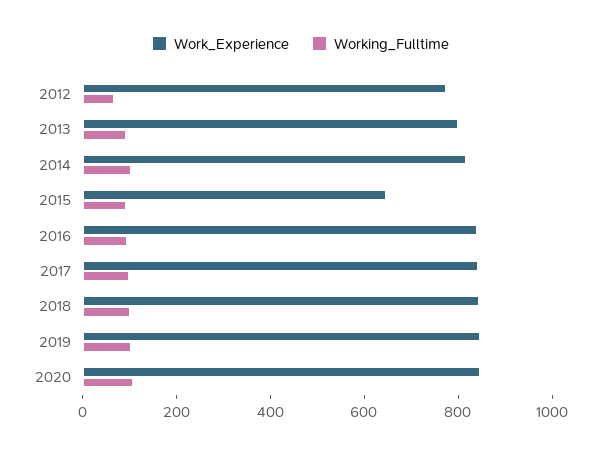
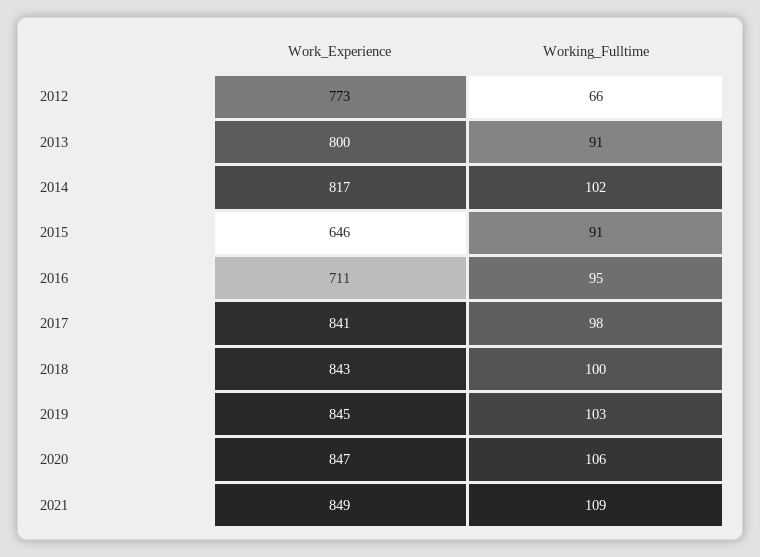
Work_Experience, 2016: 850 -> 711
Work_Experience, 2021: none -> 849
Working_Fulltime, 2021: none -> 109

